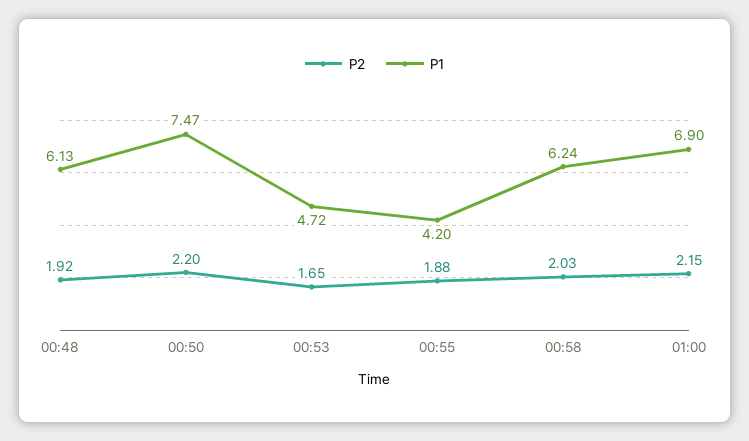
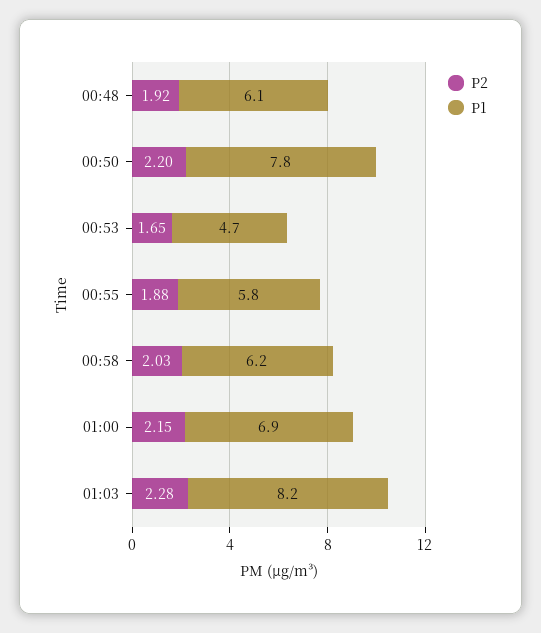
P1, 00:50: 7.47 -> 7.8
P1, 00:55: 4.2 -> 5.8
P2, 01:03: none -> 2.28
P1, 01:03: none -> 8.2

